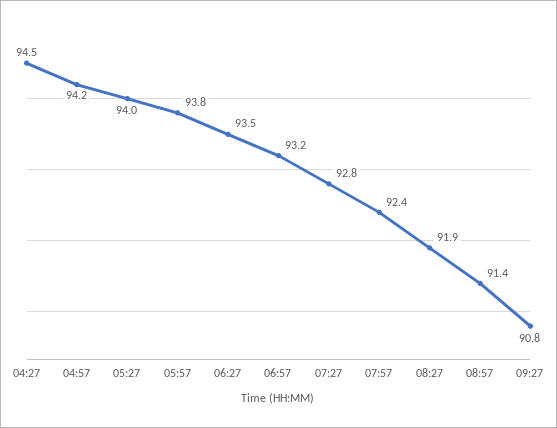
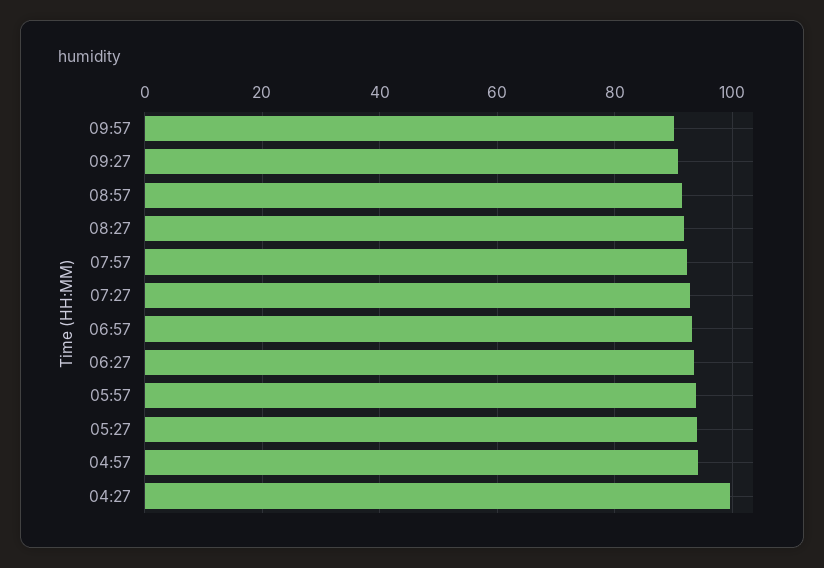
04:27: 94.5 -> 100
09:57: none -> 90

